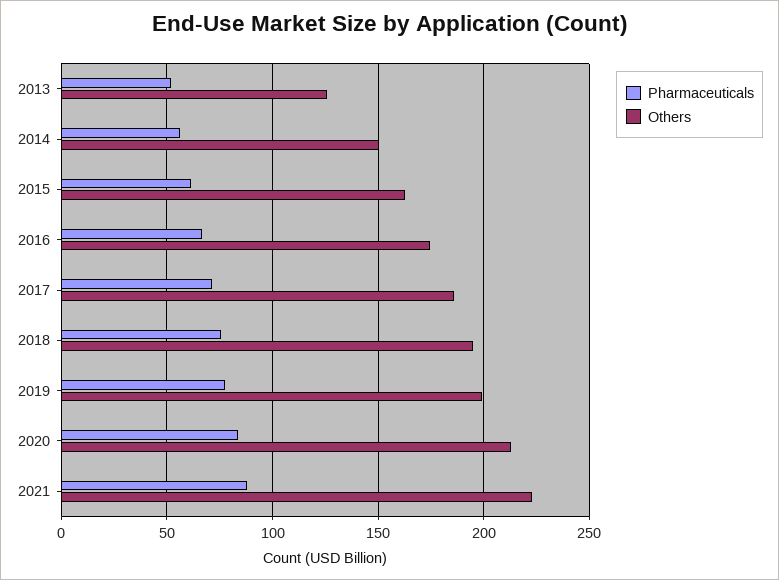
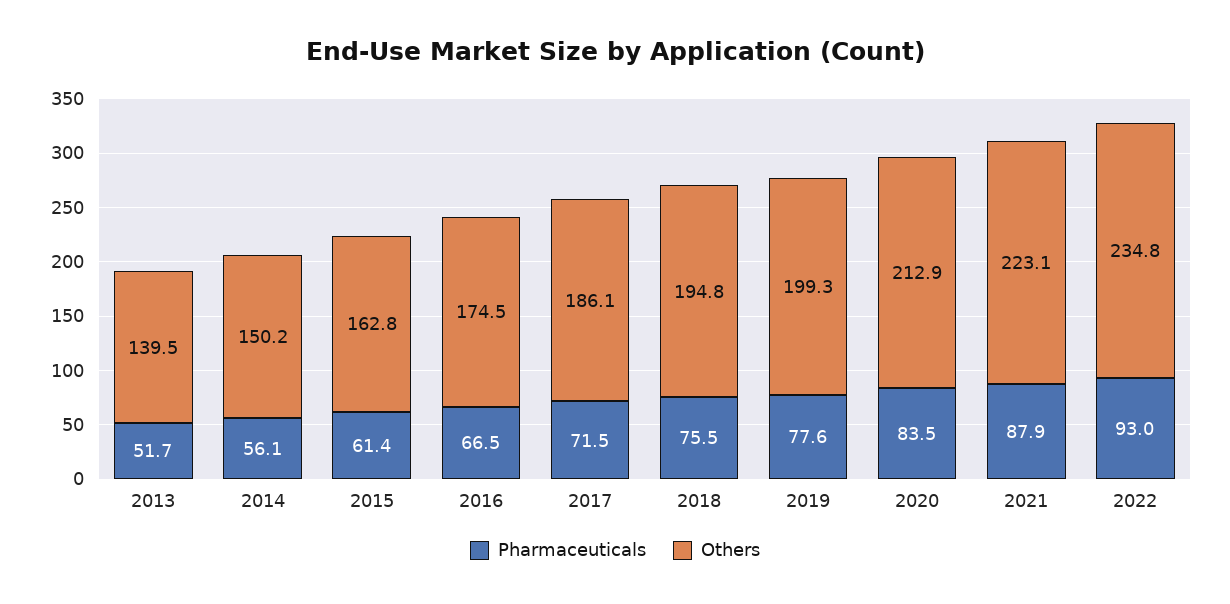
Others, 2013: 125 -> 139.5
Pharmaceuticals, 2022: none -> 93
Others, 2022: none -> 234.8

